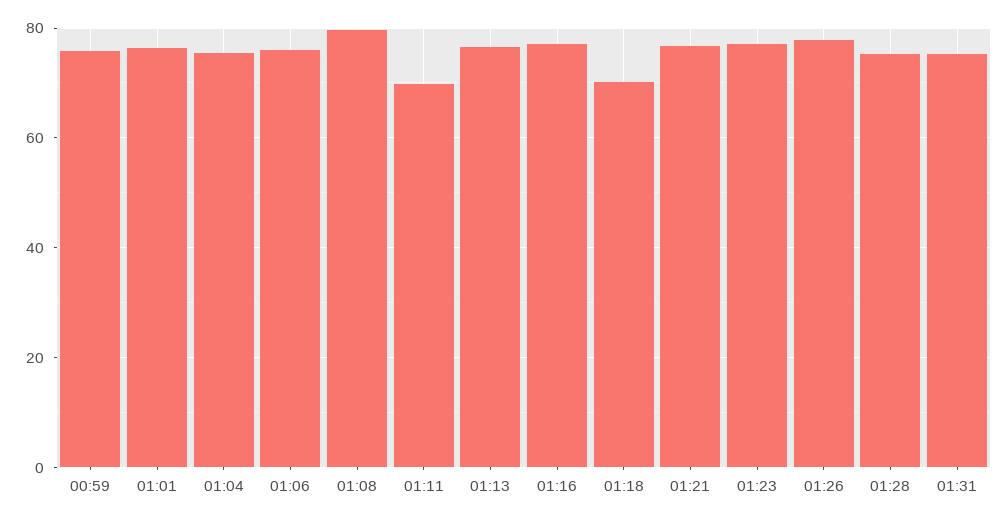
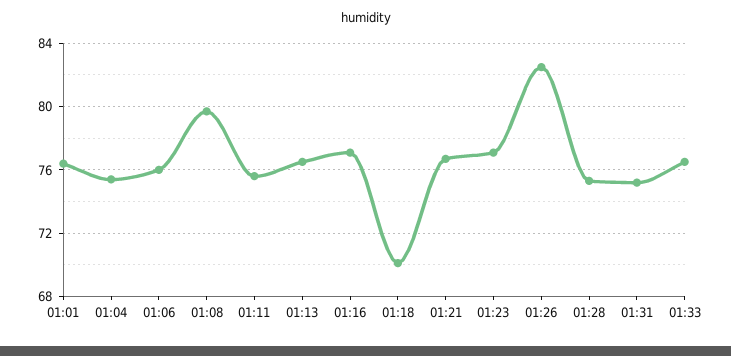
00:59: 76 -> none
01:11: 70 -> 75.5
01:26: 78 -> 82.5
01:33: none -> 76.5

